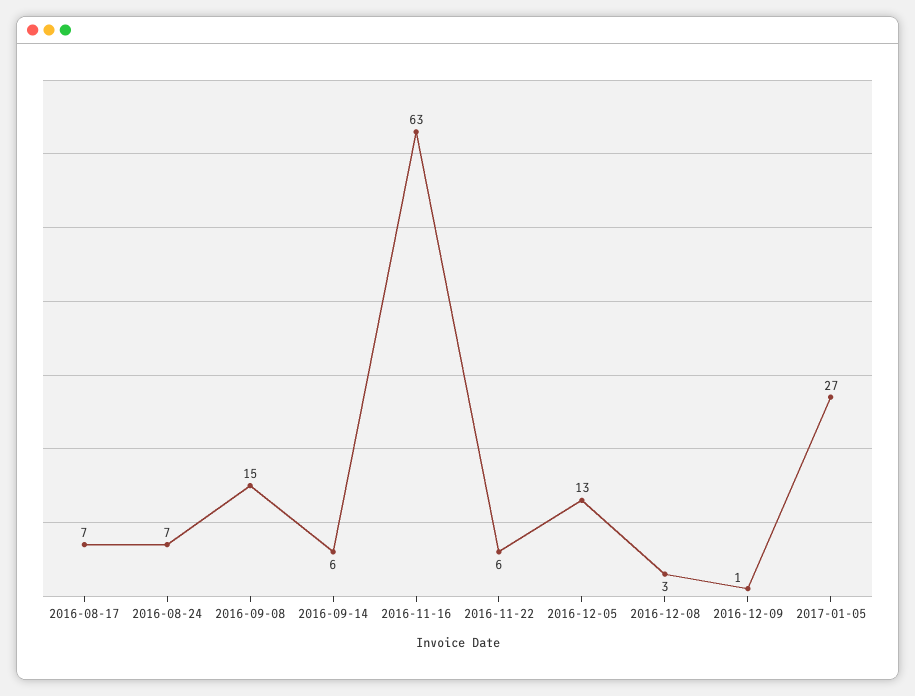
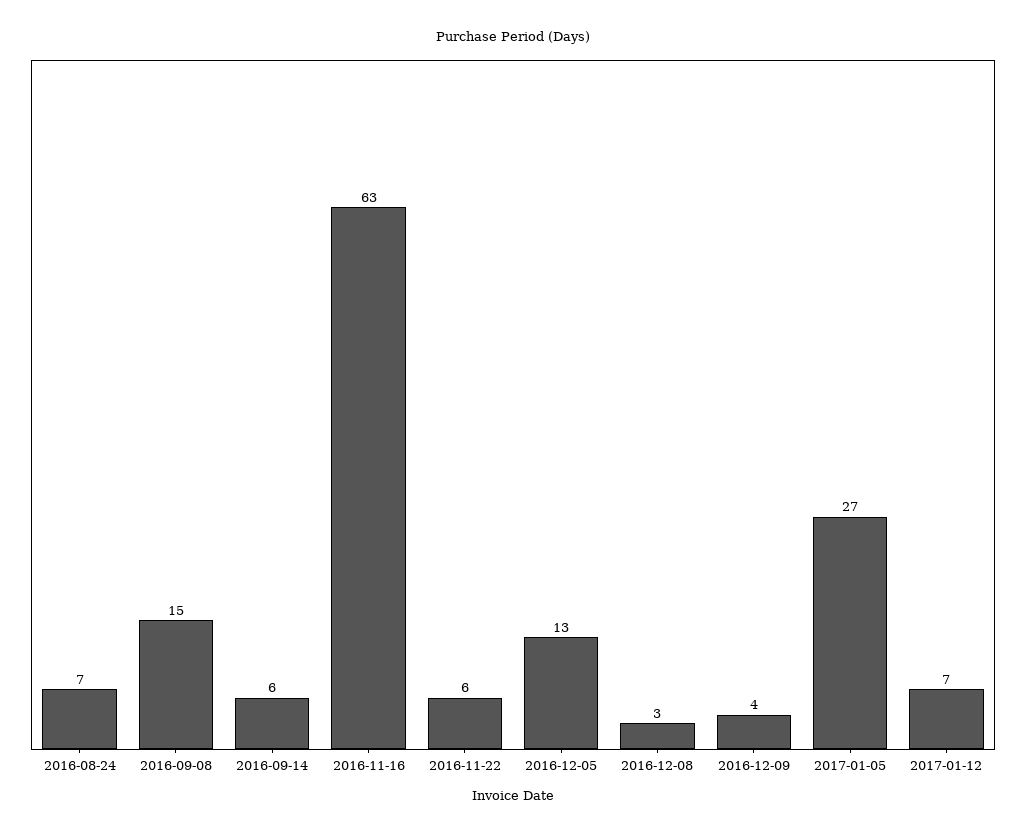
2016-08-17: 7 -> none
2016-12-09: 1 -> 4
2017-01-12: none -> 7

